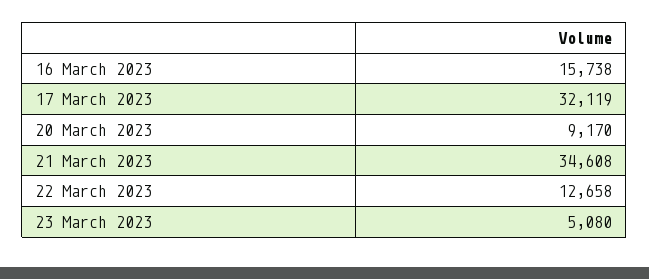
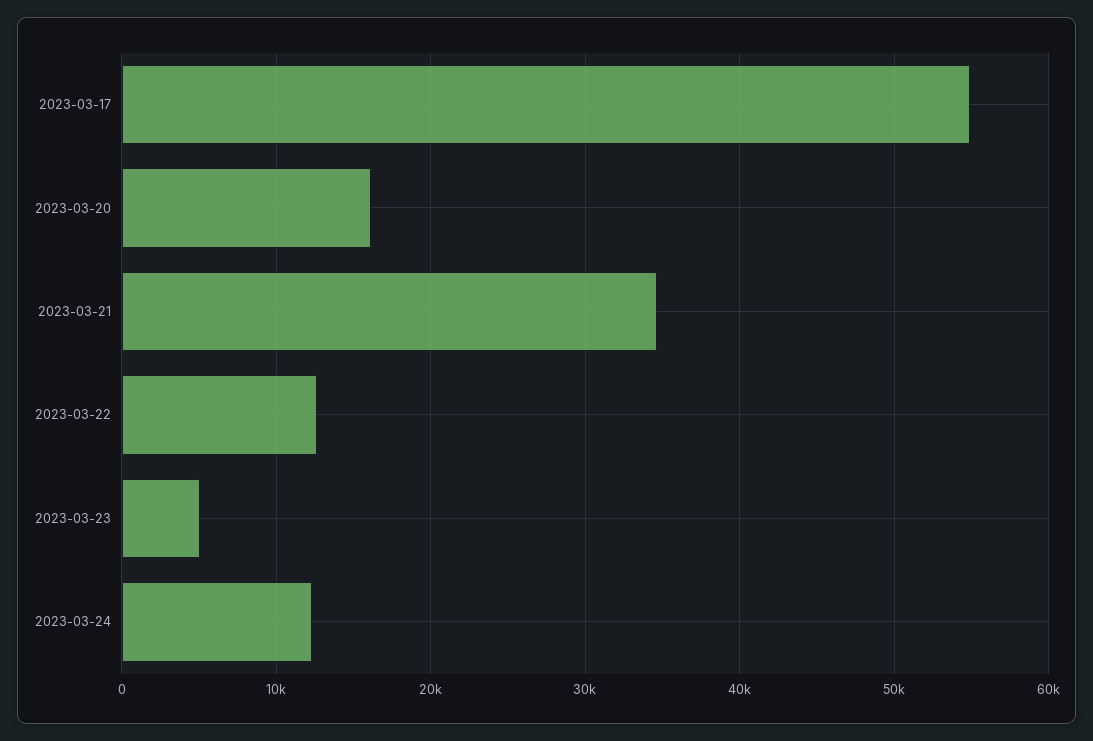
16 March 2023: 15738 -> none
17 March 2023: 32119 -> 55000
20 March 2023: 9170 -> 16000
2023-03-24: none -> 12000

